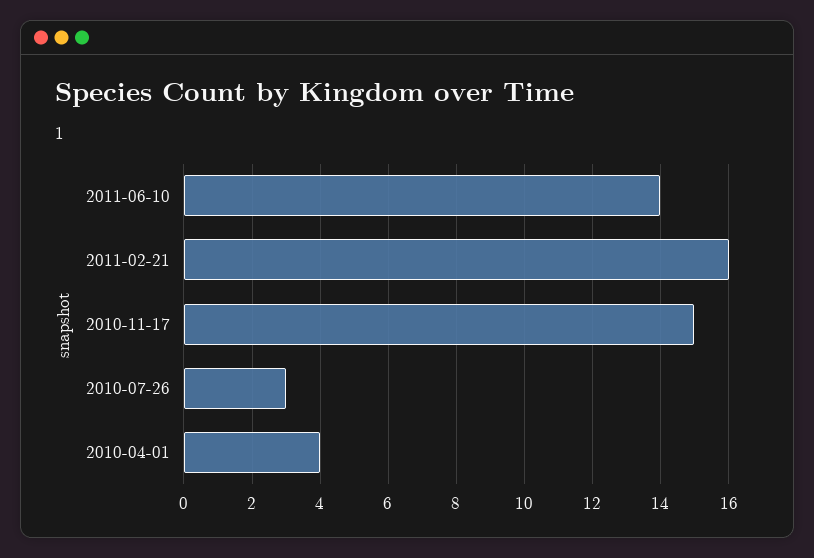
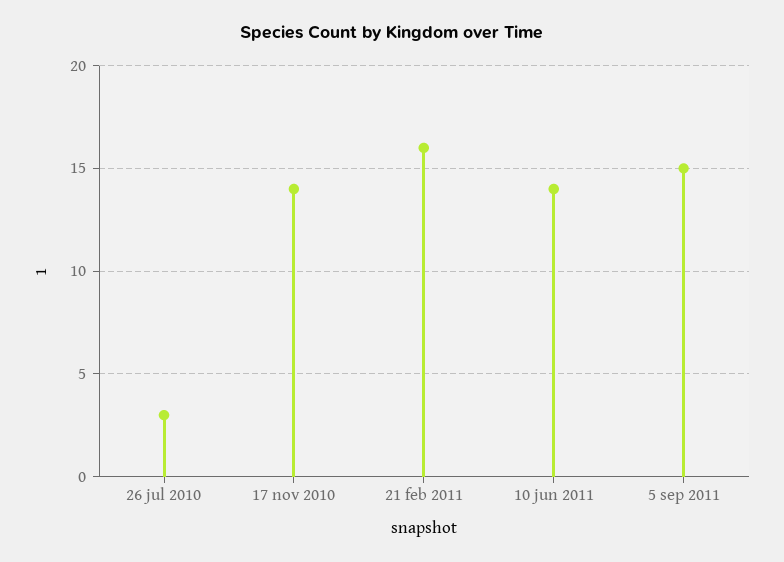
2010-11-17: 15 -> 14
2010-04-01: 4 -> none
5 sep 2011: none -> 15

